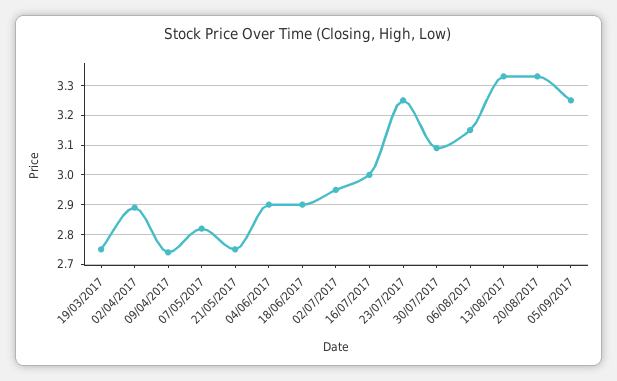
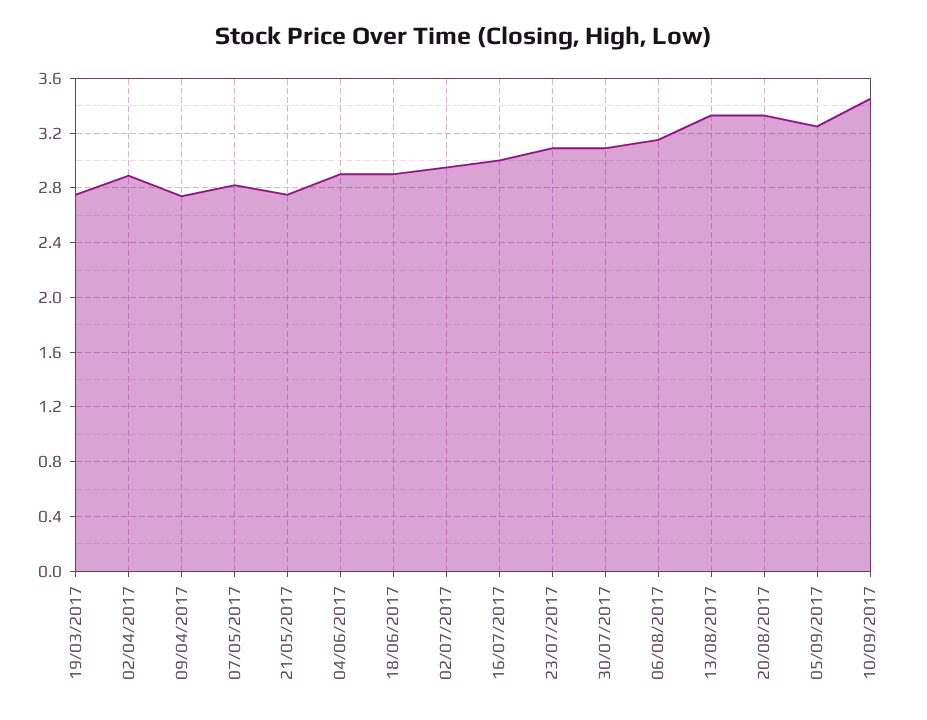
23/07/2017: 3.25 -> 3.1
10/09/2017: none -> 3.45

